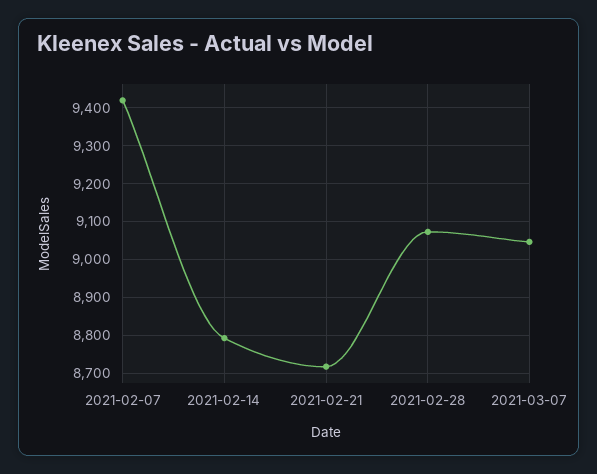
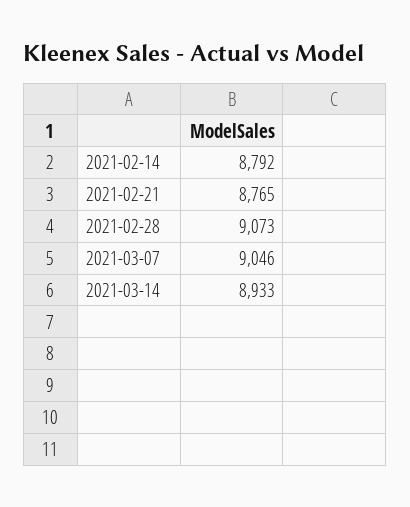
2021-02-07: 9420 -> none
2021-02-21: 8720 -> 8765
2021-03-14: none -> 8933

